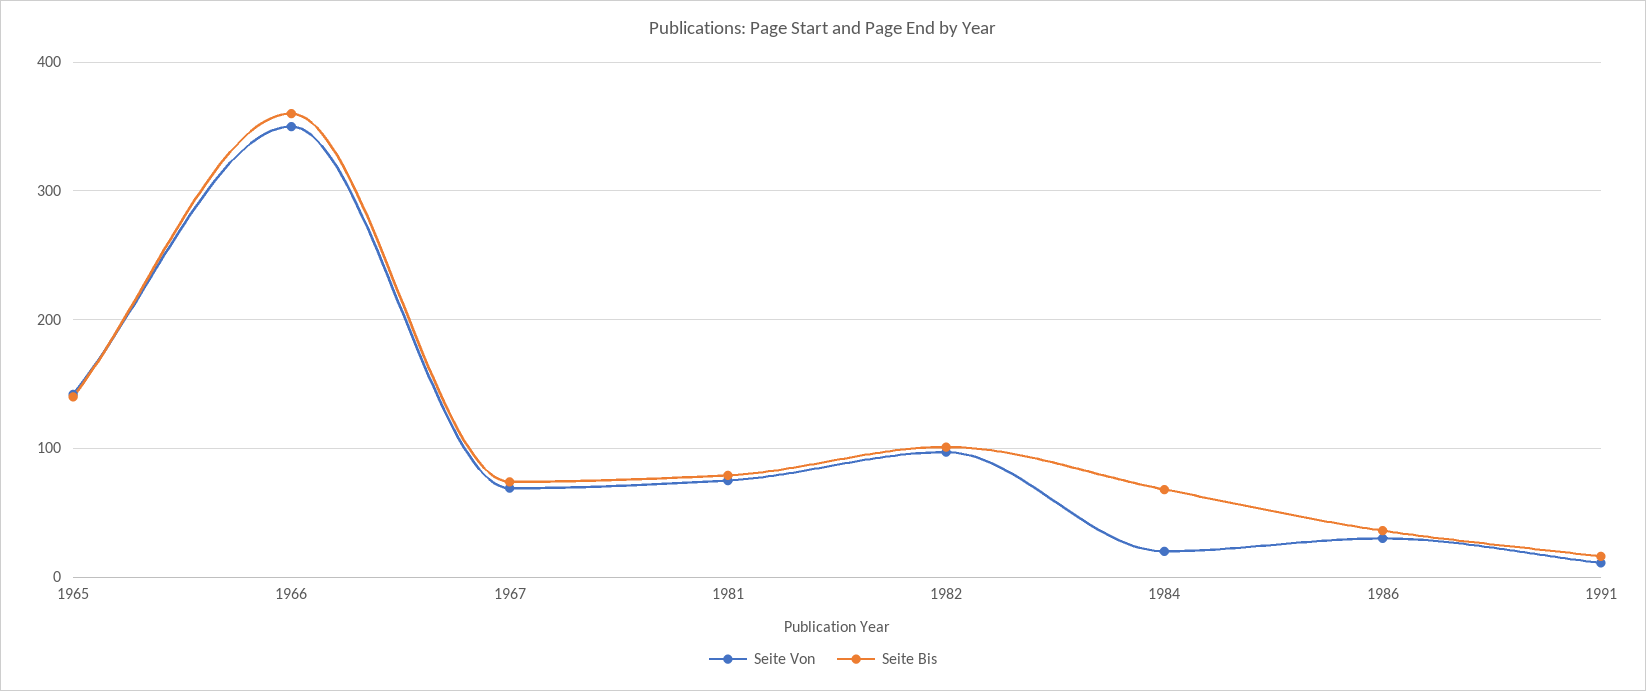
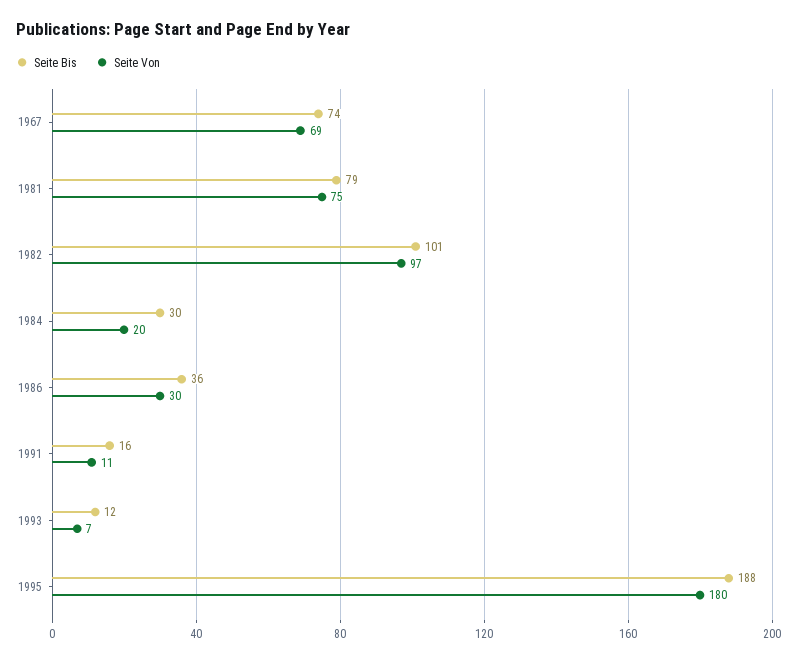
Seite Von, 1965: 140 -> none
Seite Bis, 1965: 140 -> none
Seite Von, 1966: 350 -> none
Seite Bis, 1966: 360 -> none
Seite Bis, 1984: 70 -> 30
Seite Bis, 1993: none -> 12
Seite Von, 1993: none -> 7
Seite Bis, 1995: none -> 188
Seite Von, 1995: none -> 180

